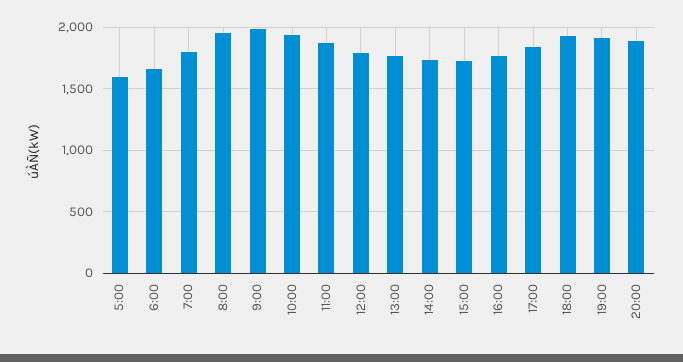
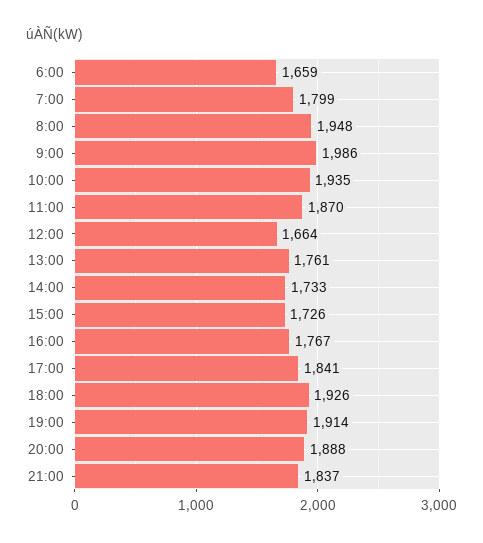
5:00: 1600 -> none
12:00: 1800 -> 1664
21:00: none -> 1837

